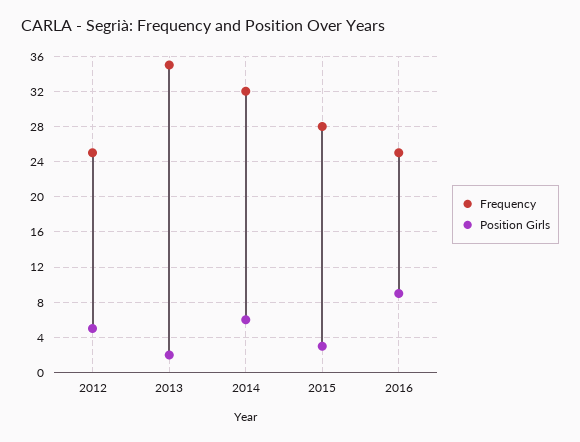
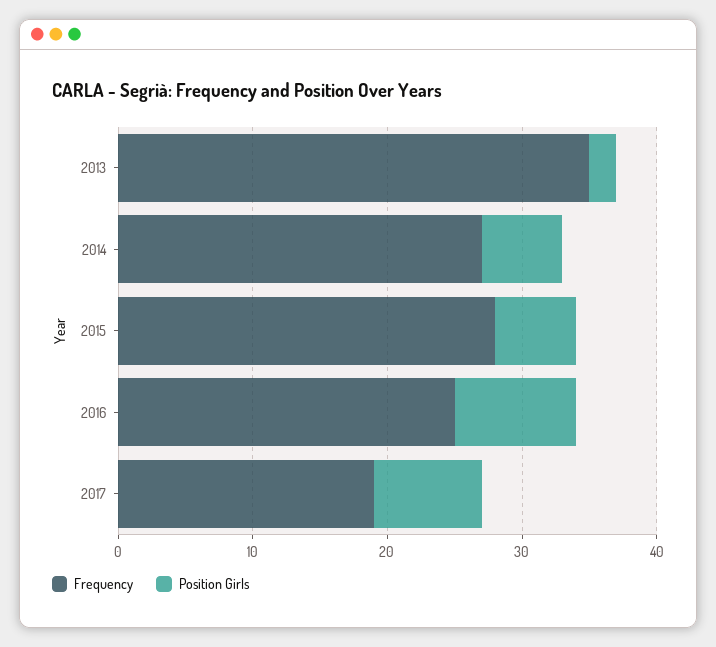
Frequency, 2012: 25 -> none
Position Girls, 2012: 5 -> none
Frequency, 2014: 32 -> 27
Position Girls, 2015: 3 -> 6
Frequency, 2017: none -> 19
Position Girls, 2017: none -> 8

